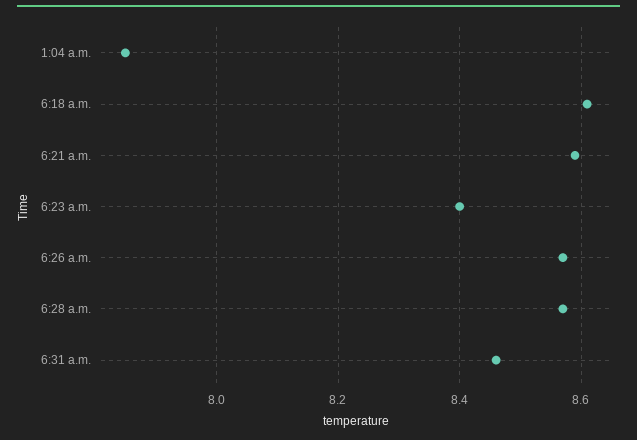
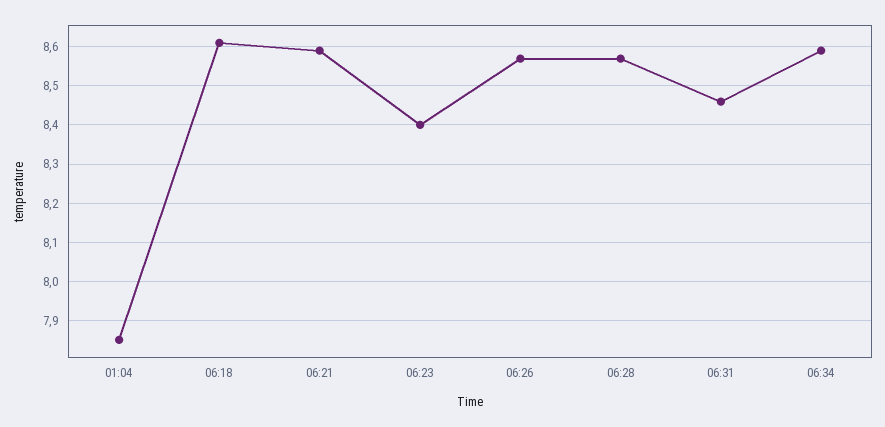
06:34: none -> 8.6

